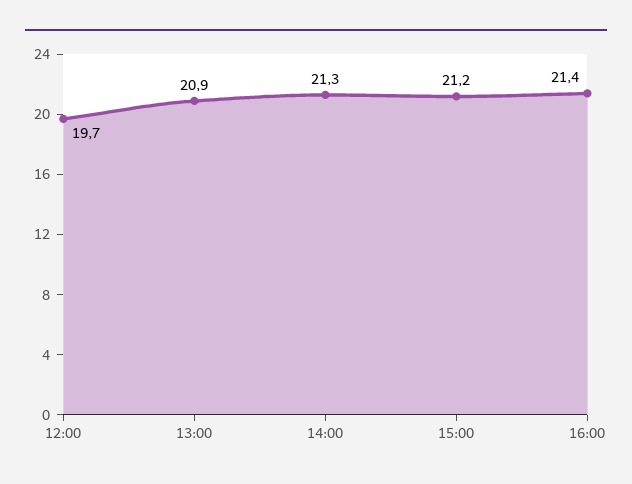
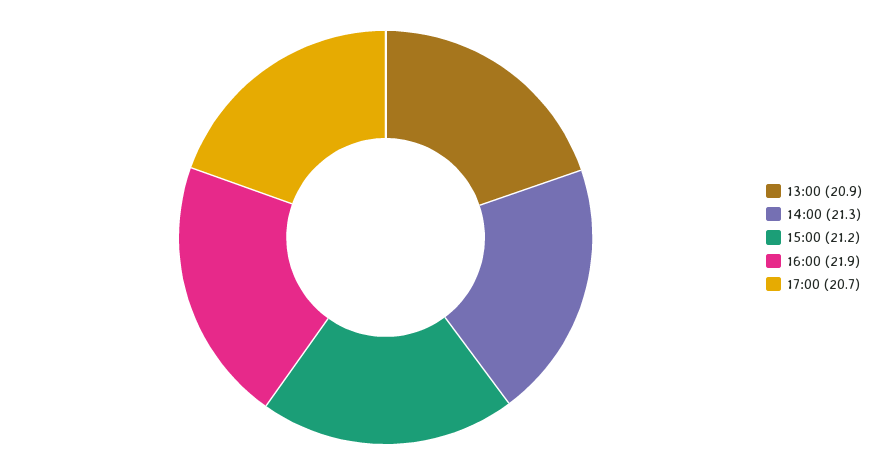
12:00: 19.7 -> none
16:00: 21.4 -> 21.9
17:00: none -> 20.7

